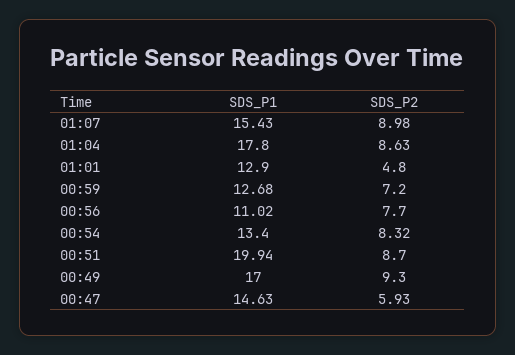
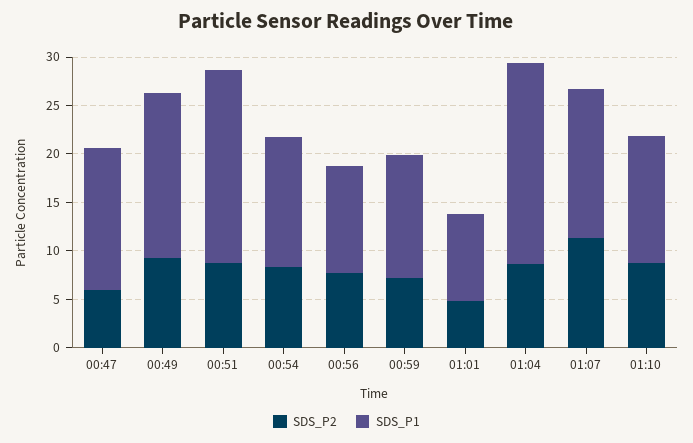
SDS_P2, 01:07: 8.98 -> 11
SDS_P1, 01:04: 17.8 -> 21
SDS_P1, 01:01: 12.9 -> 9
SDS_P2, 01:10: none -> 9
SDS_P1, 01:10: none -> 13

